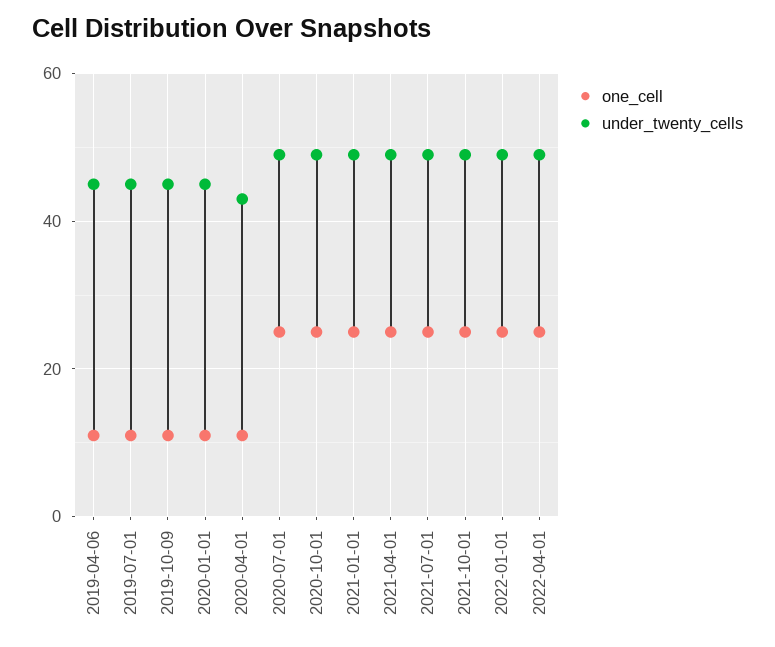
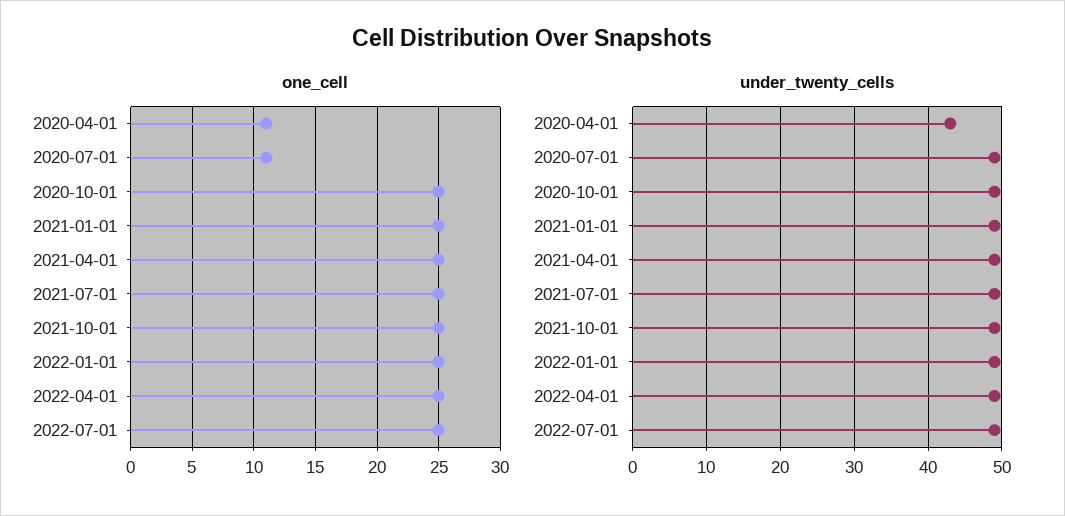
one_cell, 2019-04-06: 10 -> none
under_twenty_cells, 2019-04-06: 45 -> none
one_cell, 2019-07-01: 10 -> none
under_twenty_cells, 2019-07-01: 45 -> none
one_cell, 2019-10-09: 10 -> none
under_twenty_cells, 2019-10-09: 45 -> none
one_cell, 2020-01-01: 10 -> none
under_twenty_cells, 2020-01-01: 45 -> none
one_cell, 2020-07-01: 25 -> 11
one_cell, 2022-07-01: none -> 25
under_twenty_cells, 2022-07-01: none -> 49

